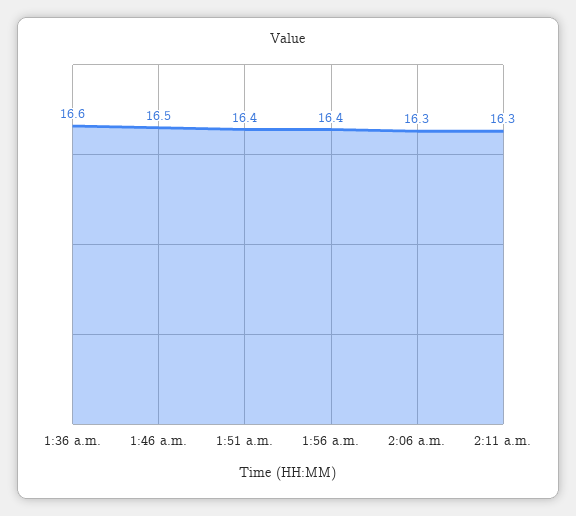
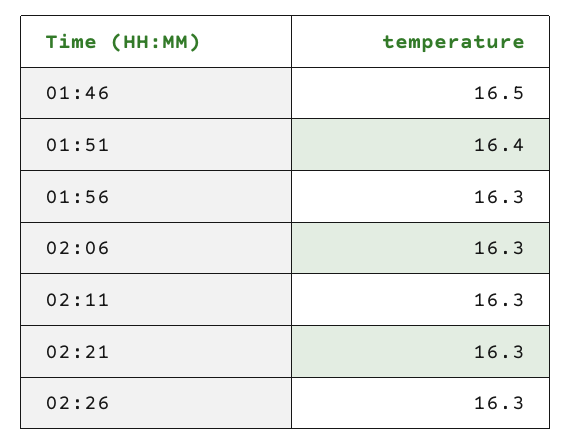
1:36 a.m.: 16.6 -> none
1:56 a.m.: 16.4 -> 16.3
02:21: none -> 16.3
02:26: none -> 16.3

